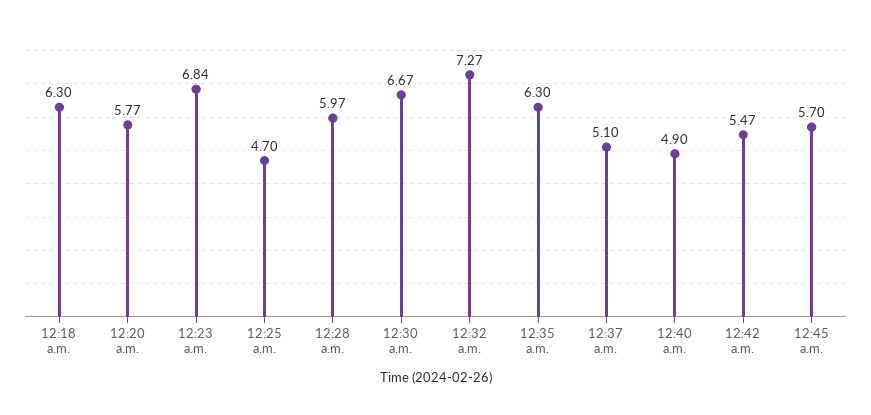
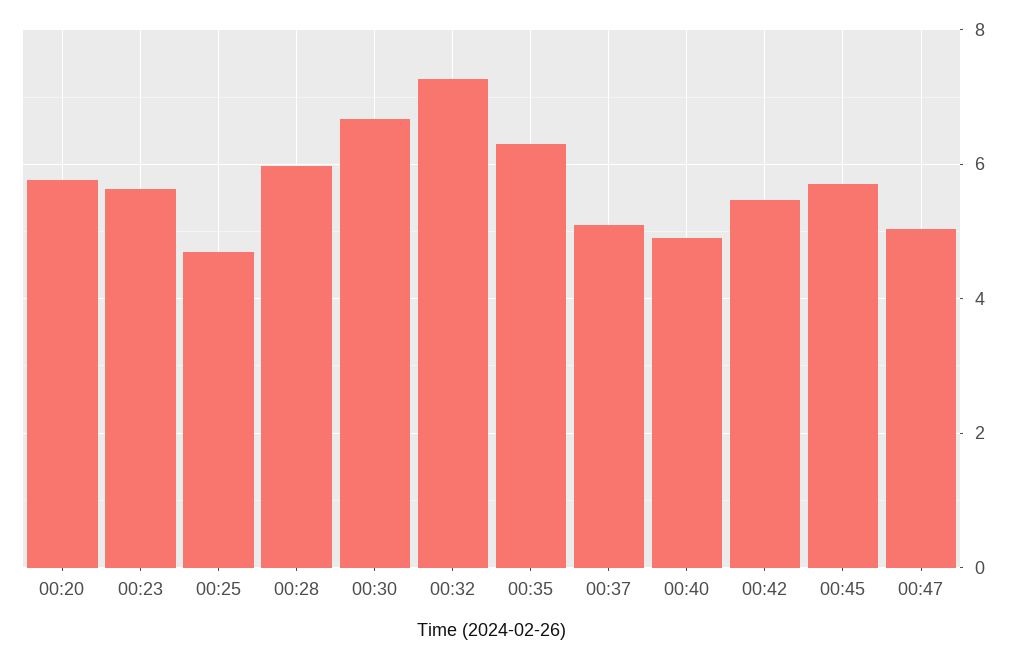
12:18 a.m.: 6.3 -> none
12:23 a.m.: 6.84 -> 5.6
00:47: none -> 5

